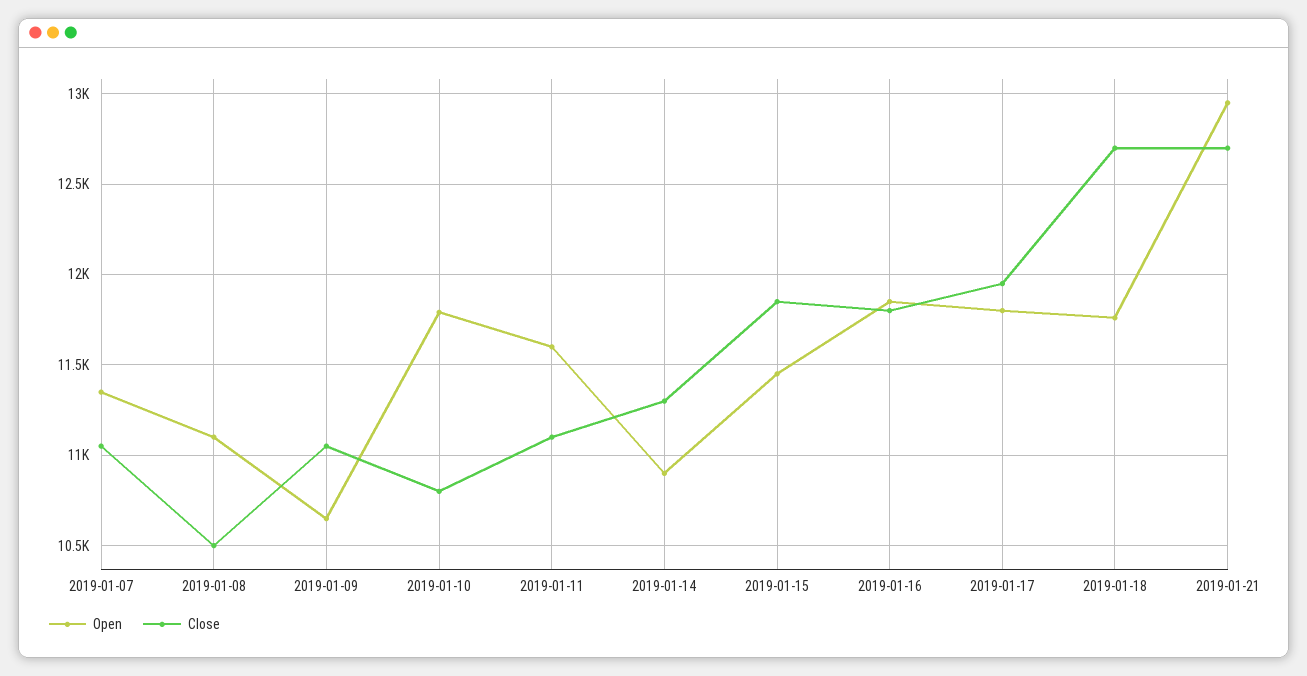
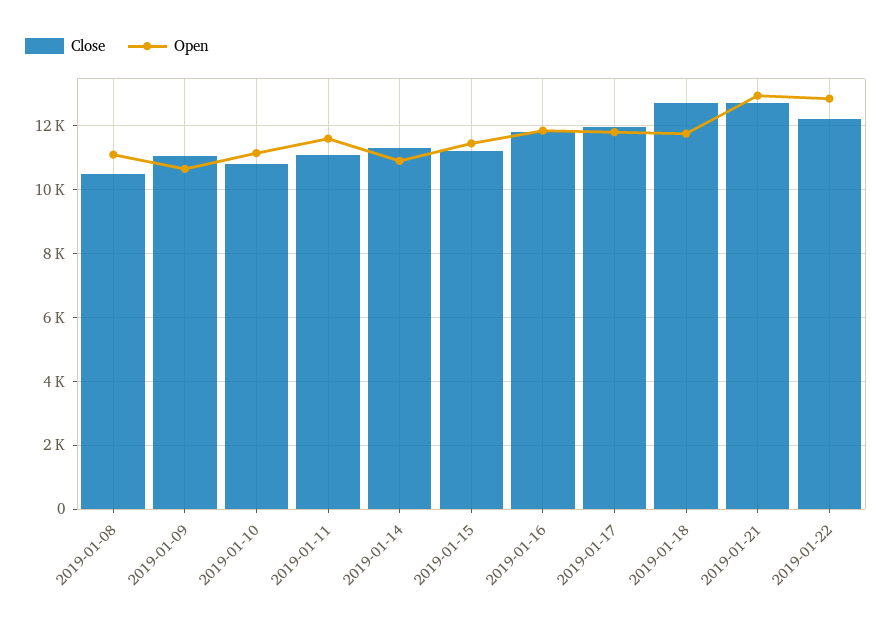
Open, 2019-01-07: 11350 -> none
Close, 2019-01-07: 11050 -> none
Open, 2019-01-10: 11800 -> 11200
Close, 2019-01-15: 11850 -> 11200
Close, 2019-01-22: none -> 12200
Open, 2019-01-22: none -> 12800

